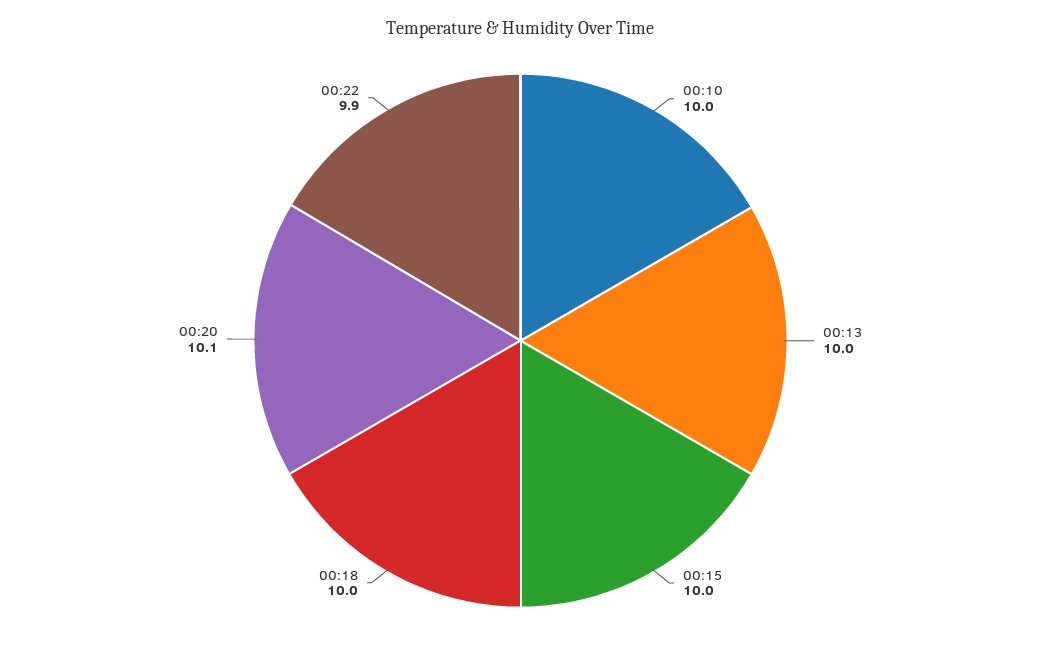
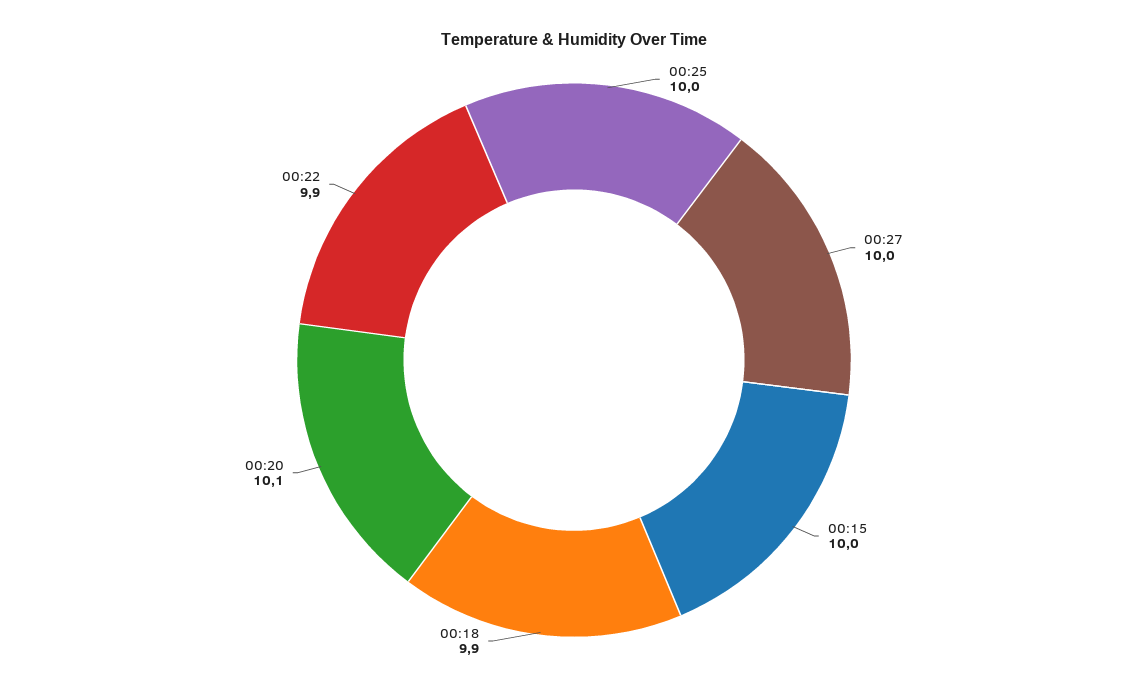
00:10: 10 -> none
00:13: 10 -> none
00:18: 10 -> 9.9
00:25: none -> 10
00:27: none -> 10

